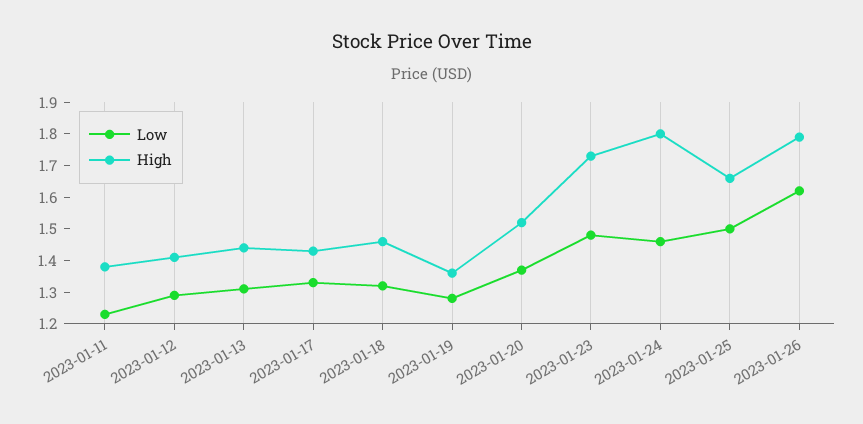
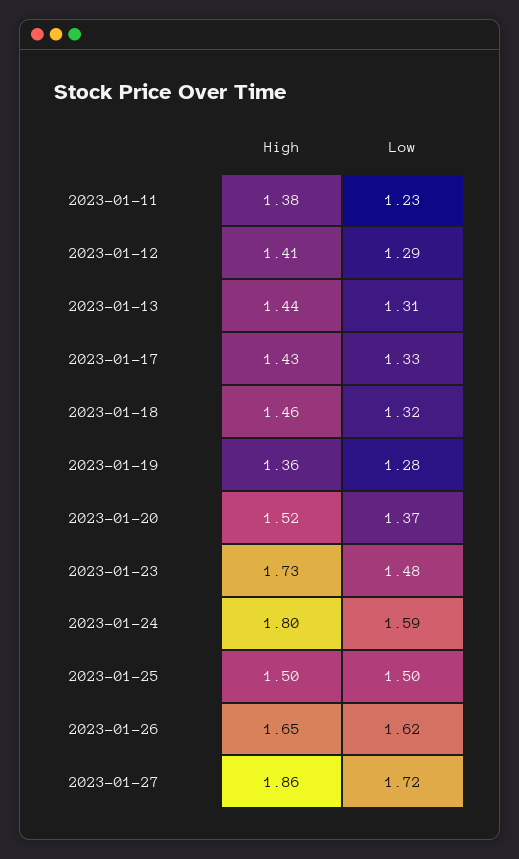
Low, 2023-01-24: 1.45 -> 1.59
High, 2023-01-25: 1.65 -> 1.5
High, 2023-01-26: 1.8 -> 1.65
High, 2023-01-27: none -> 1.86
Low, 2023-01-27: none -> 1.72

